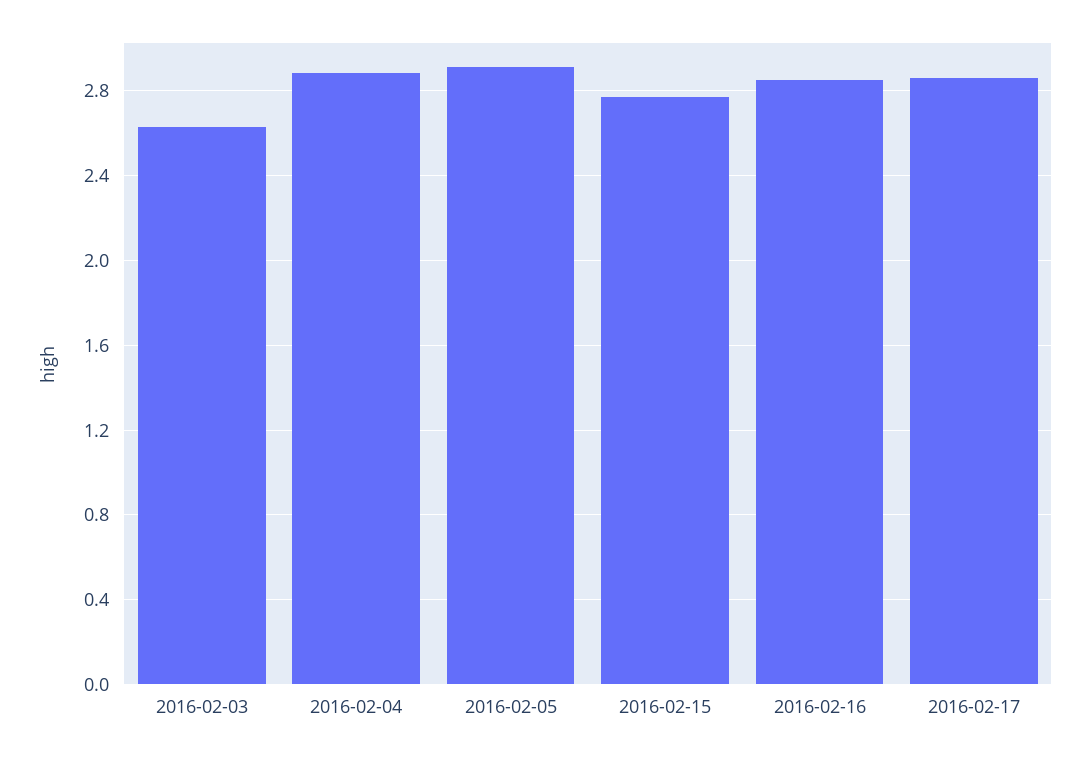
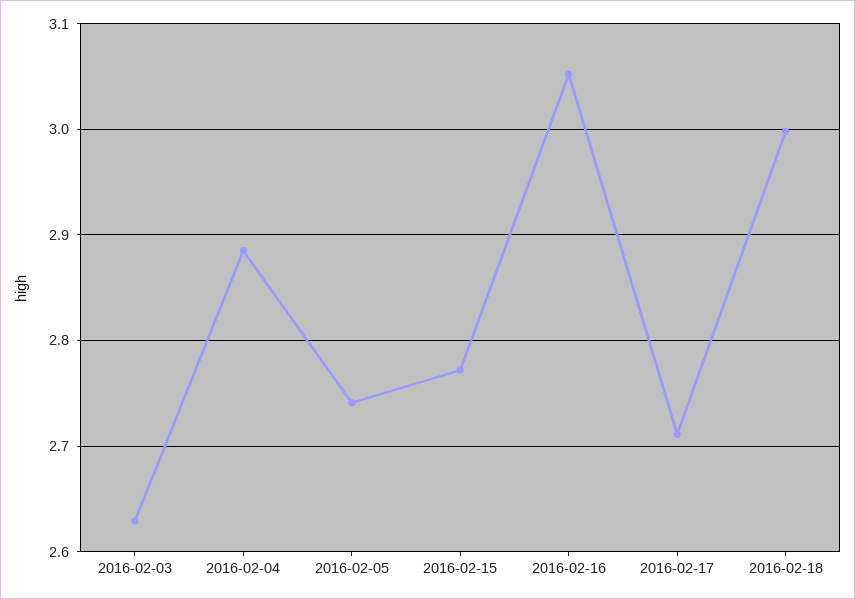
2016-02-05: 2.9 -> 2.74
2016-02-16: 2.85 -> 3.05
2016-02-17: 2.85 -> 2.71
2016-02-18: none -> 3

